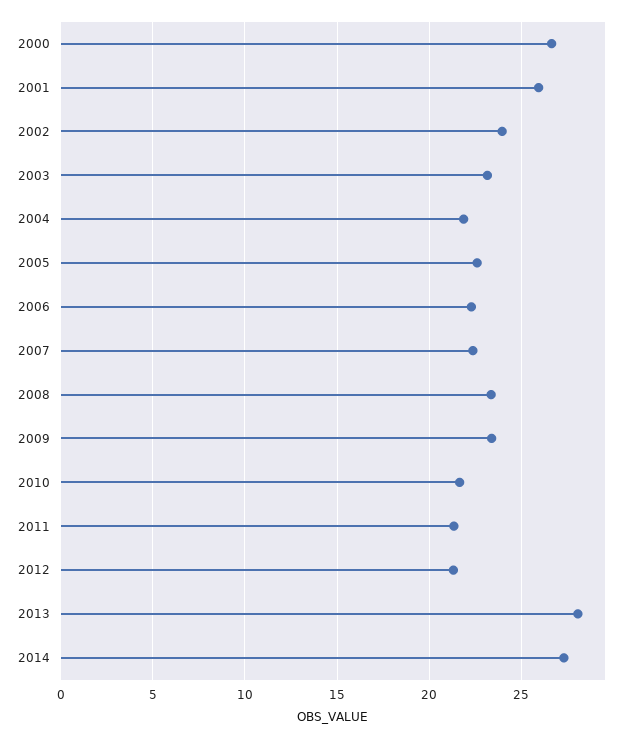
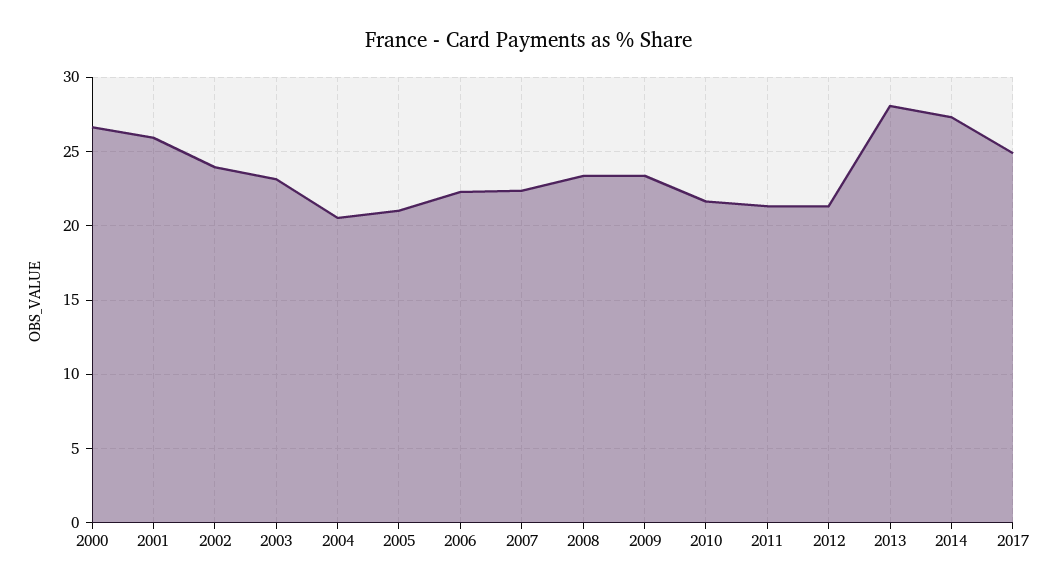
2004: 22 -> 20.5
2005: 22.5 -> 21
2017: none -> 25

